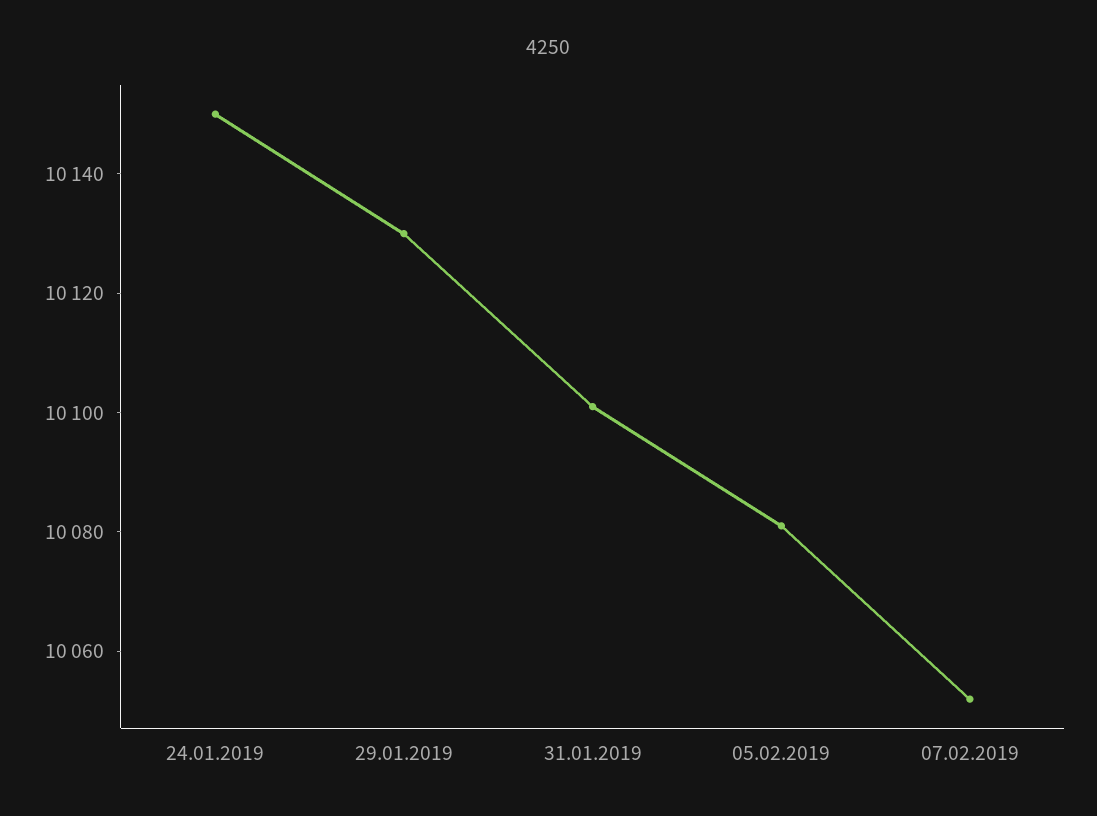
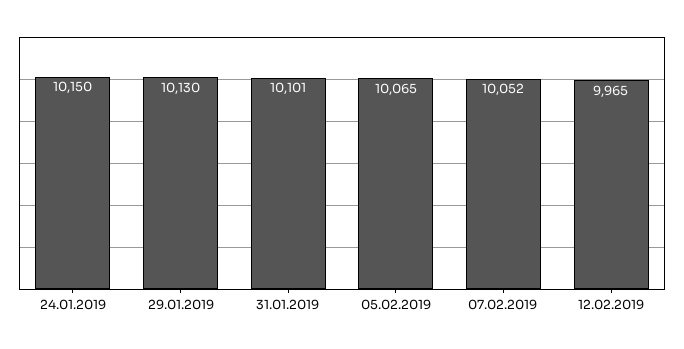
05.02.2019: 10080 -> 10065
12.02.2019: none -> 9965

